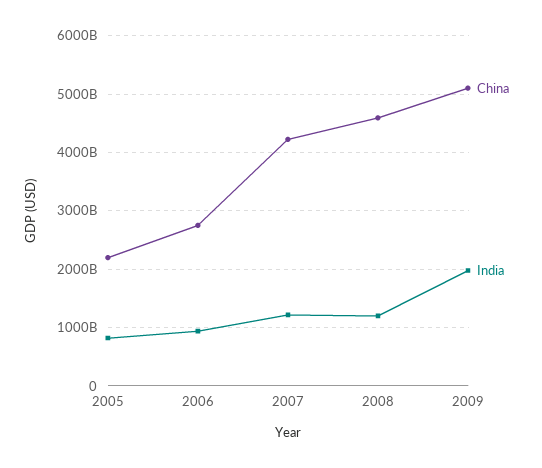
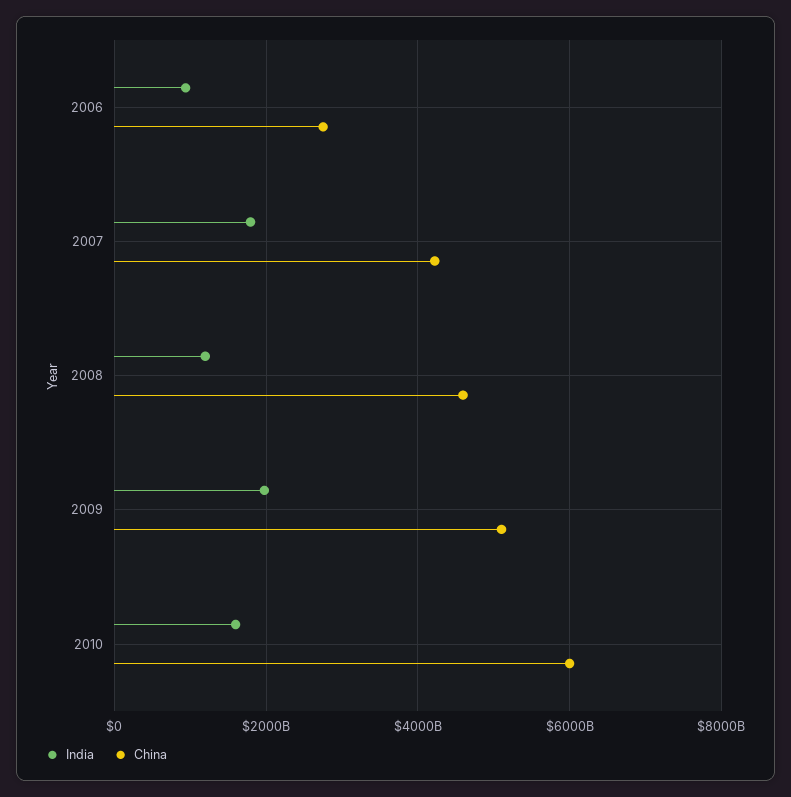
China, 2005: 2200000000000 -> none
India, 2005: 800000000000 -> none
India, 2007: 1200000000000 -> 1800000000000
India, 2010: none -> 1600000000000
China, 2010: none -> 6000000000000

